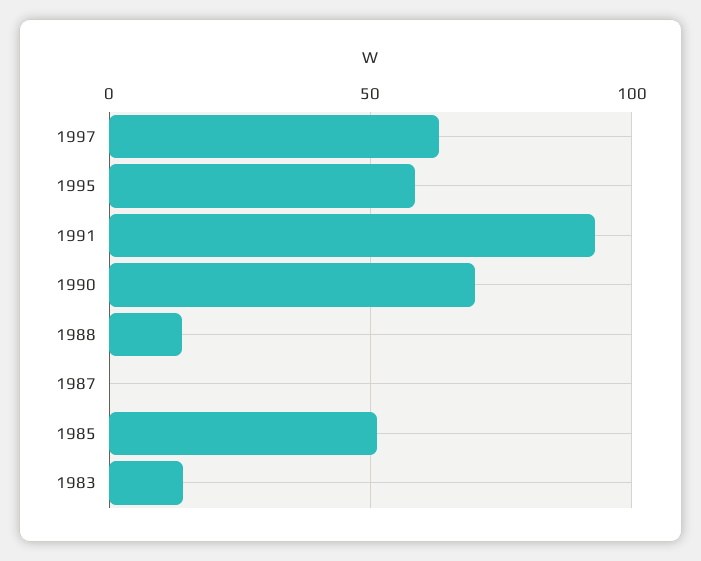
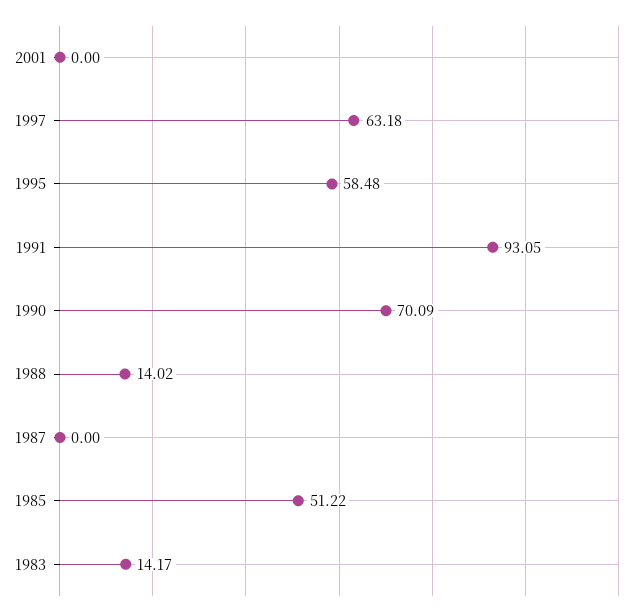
2001: none -> 0

